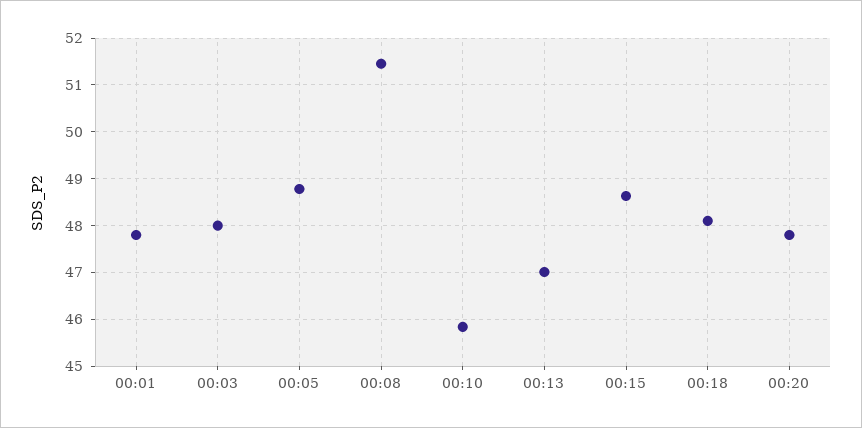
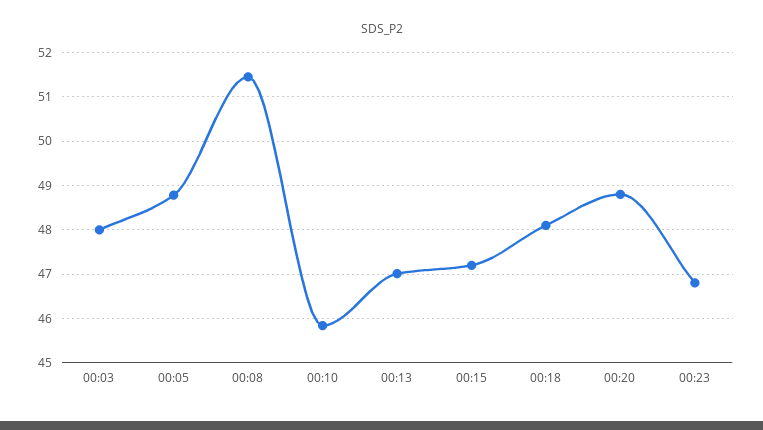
00:01: 47.8 -> none
00:15: 48.6 -> 47.2
00:20: 47.8 -> 48.8
00:23: none -> 46.8

